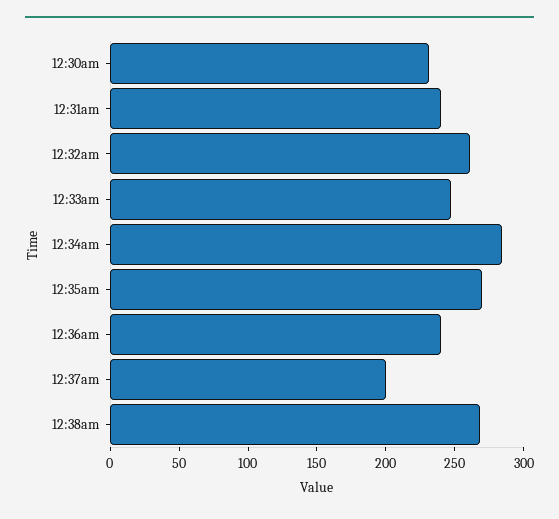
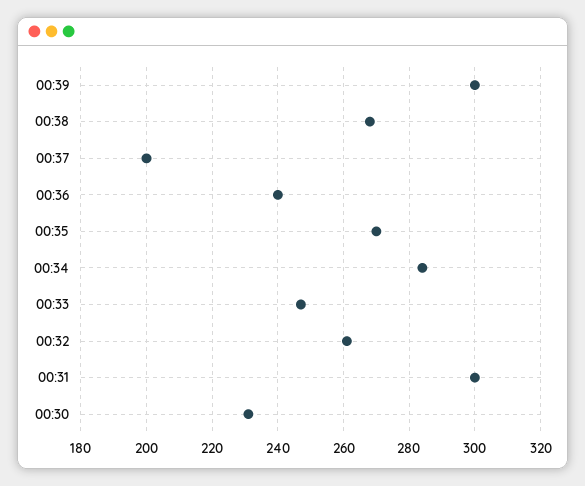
12:31am: 240 -> 300
00:39: none -> 300

